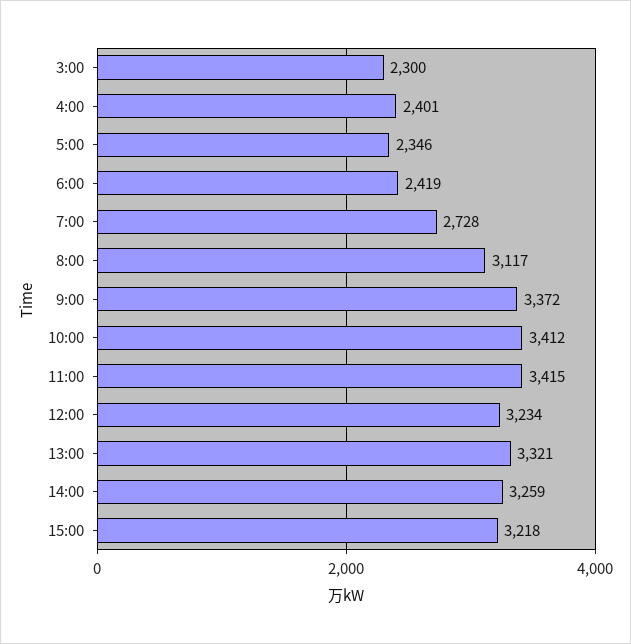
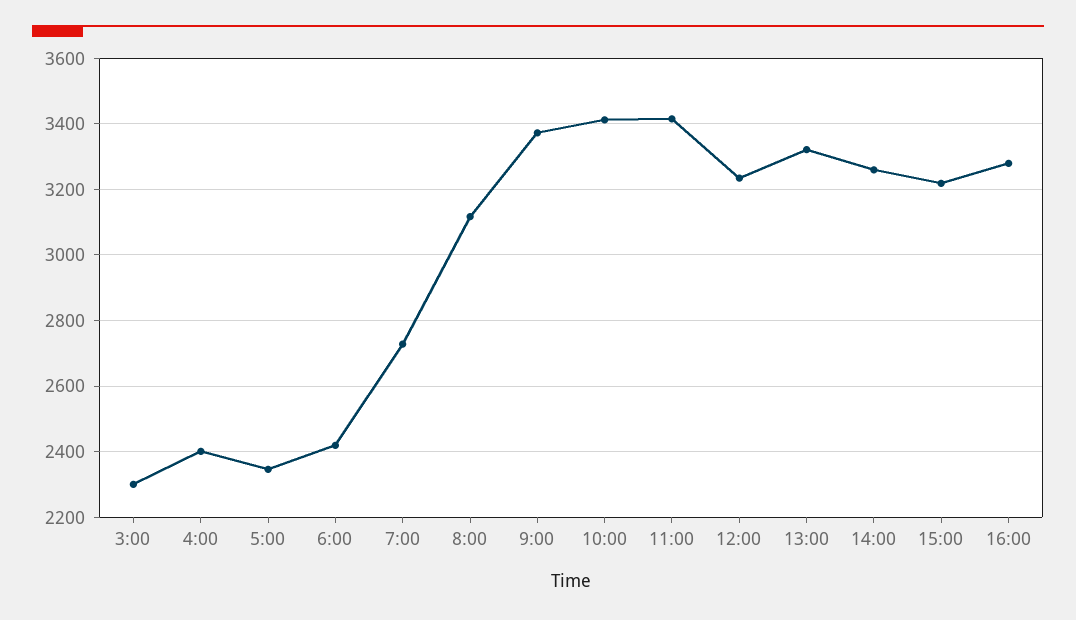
16:00: none -> 3280

